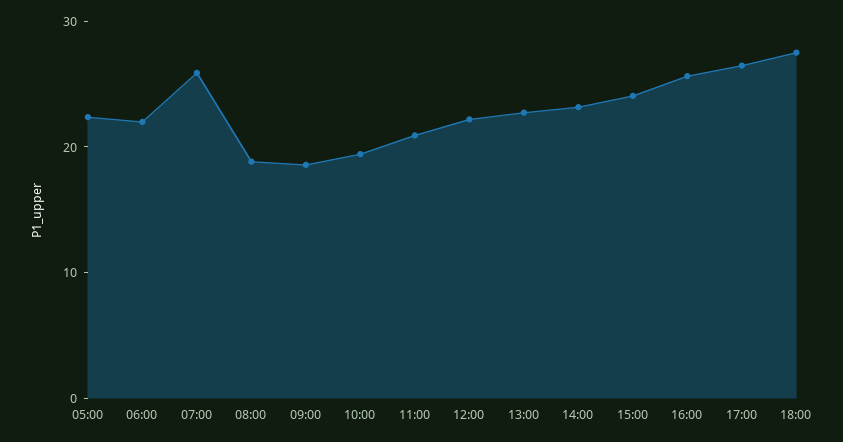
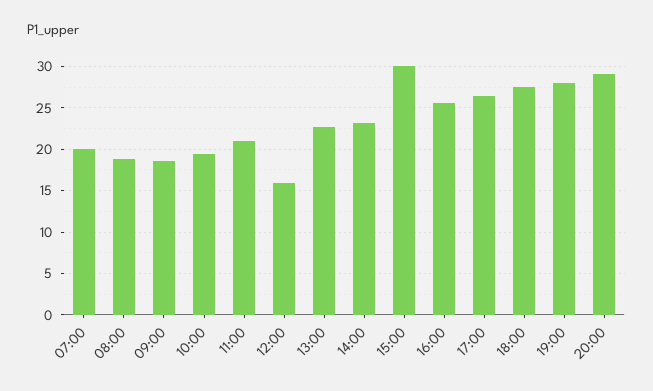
05:00: 22 -> none
06:00: 22 -> none
07:00: 26 -> 20
12:00: 22 -> 16
15:00: 24 -> 30
19:00: none -> 28
20:00: none -> 29

